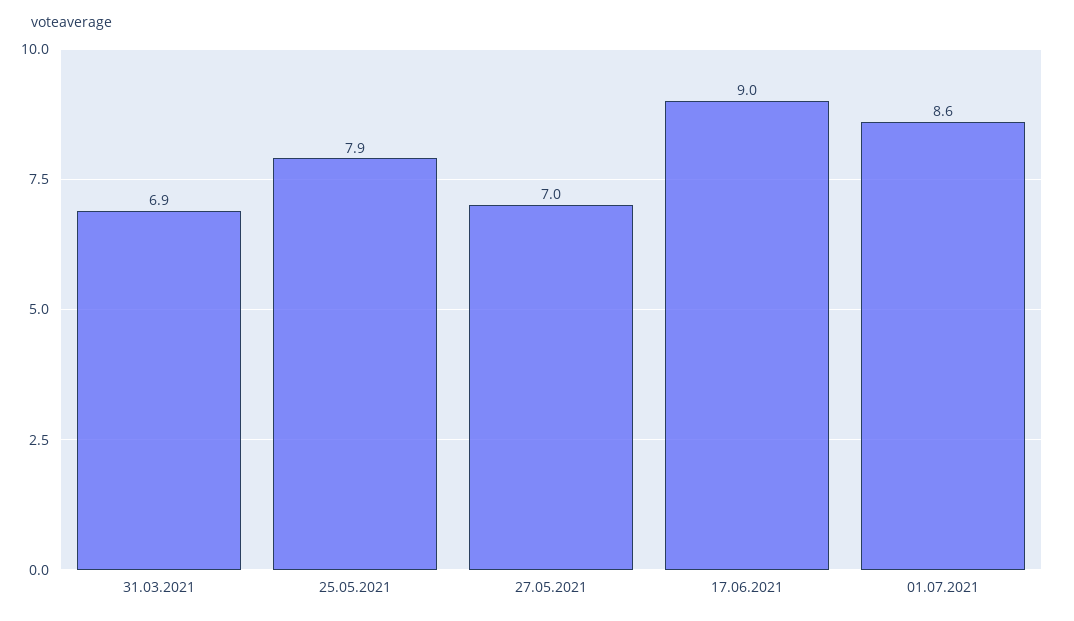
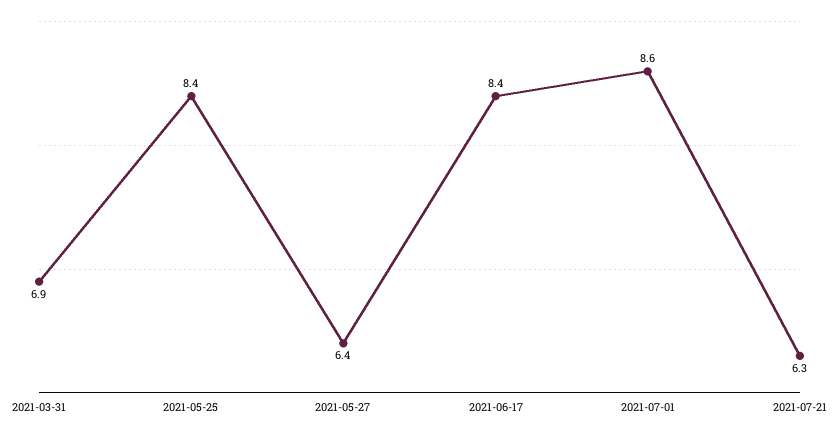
25.05.2021: 7.9 -> 8.4
27.05.2021: 7 -> 6.4
17.06.2021: 9 -> 8.4
2021-07-21: none -> 6.3

